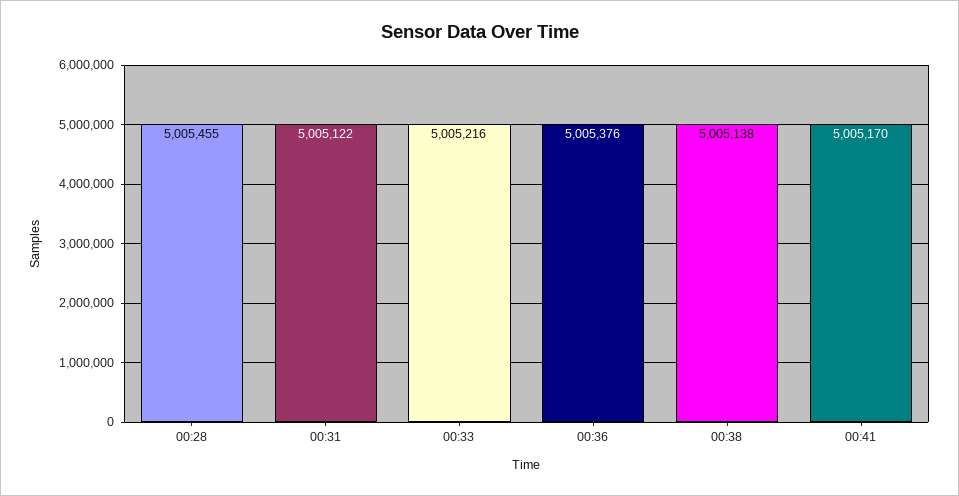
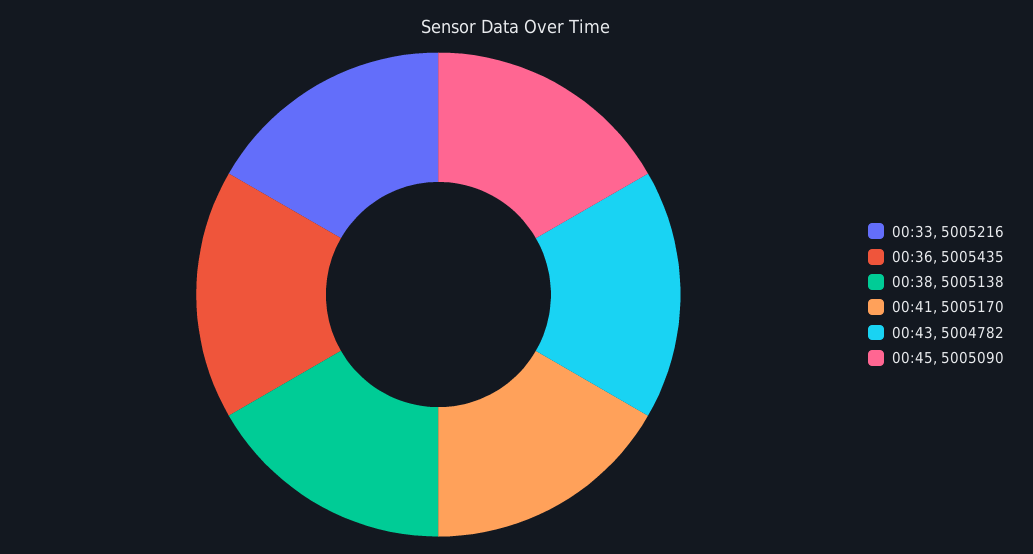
00:28: 5005455 -> none
00:31: 5005122 -> none
00:36: 5005376 -> 5005435
00:43: none -> 5004782
00:45: none -> 5005090

